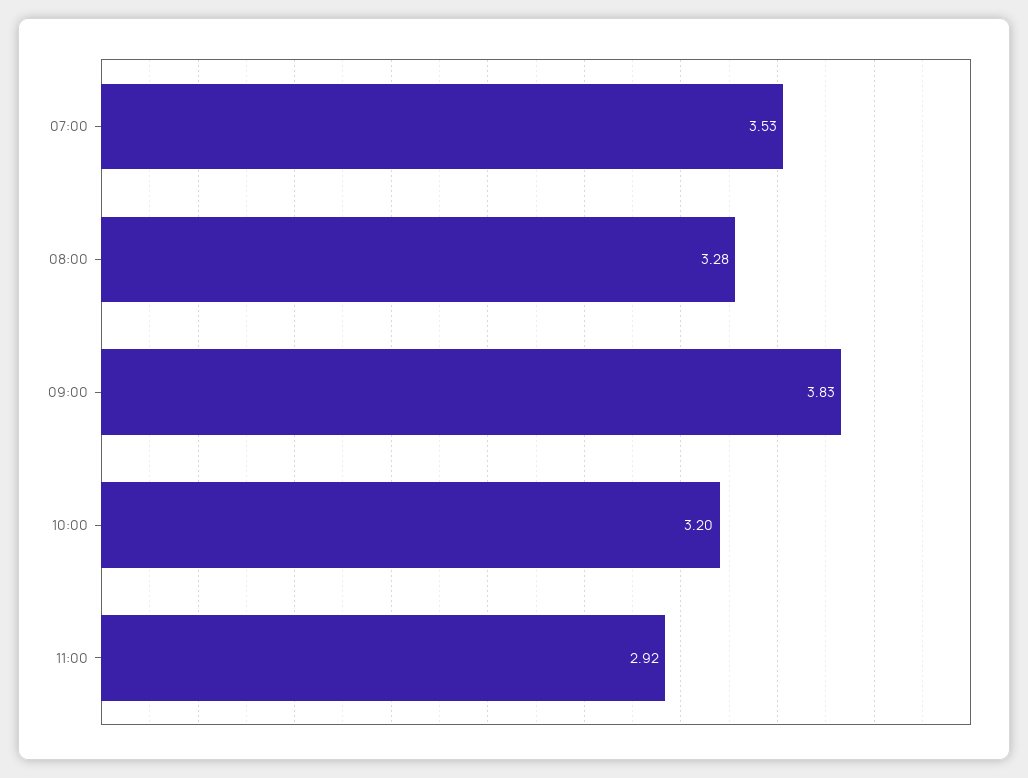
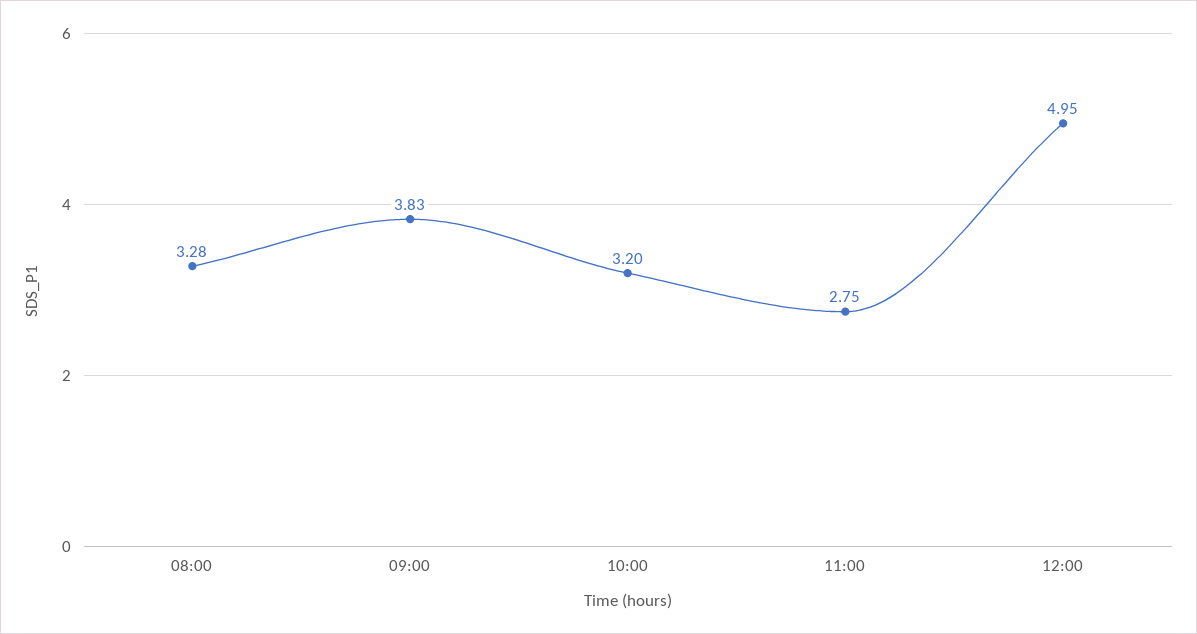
07:00: 3.53 -> none
11:00: 2.92 -> 2.75
12:00: none -> 4.95

